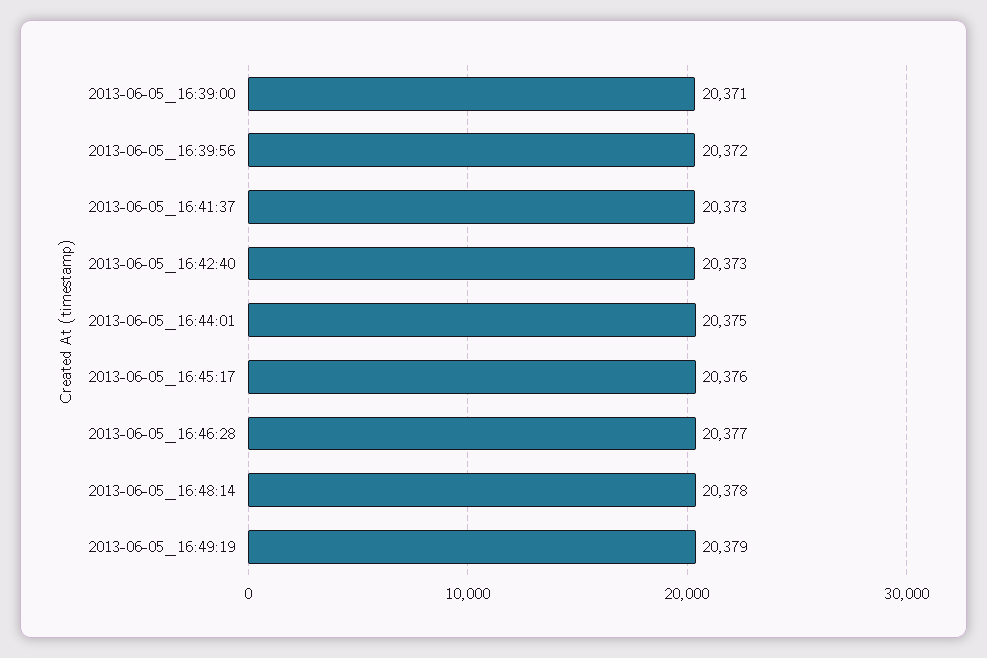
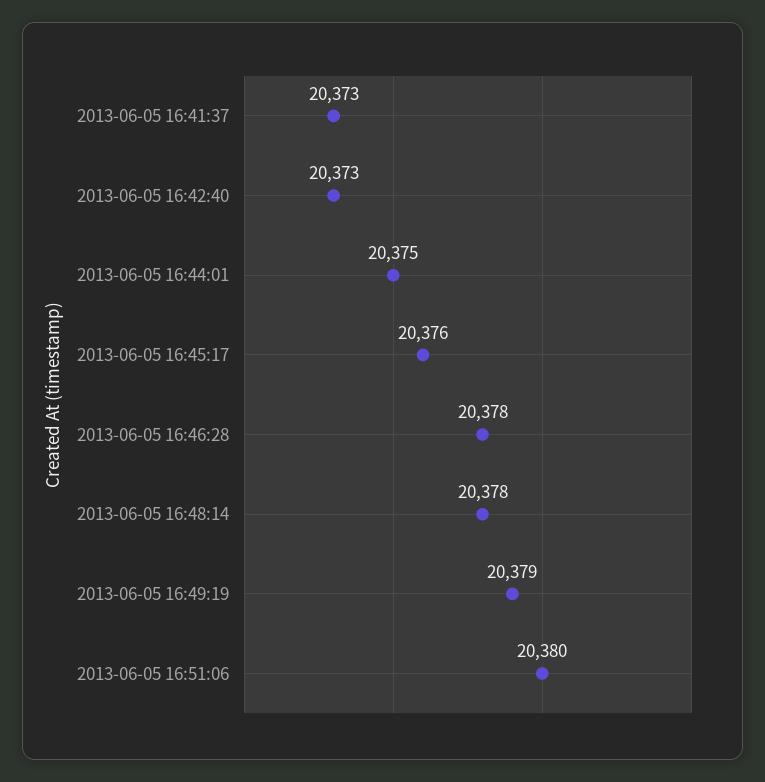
2013-06-05_16:39:00: 20371 -> none
2013-06-05_16:39:56: 20372 -> none
2013-06-05_16:46:28: 20377 -> 20378
2013-06-05 16:51:06: none -> 20380

